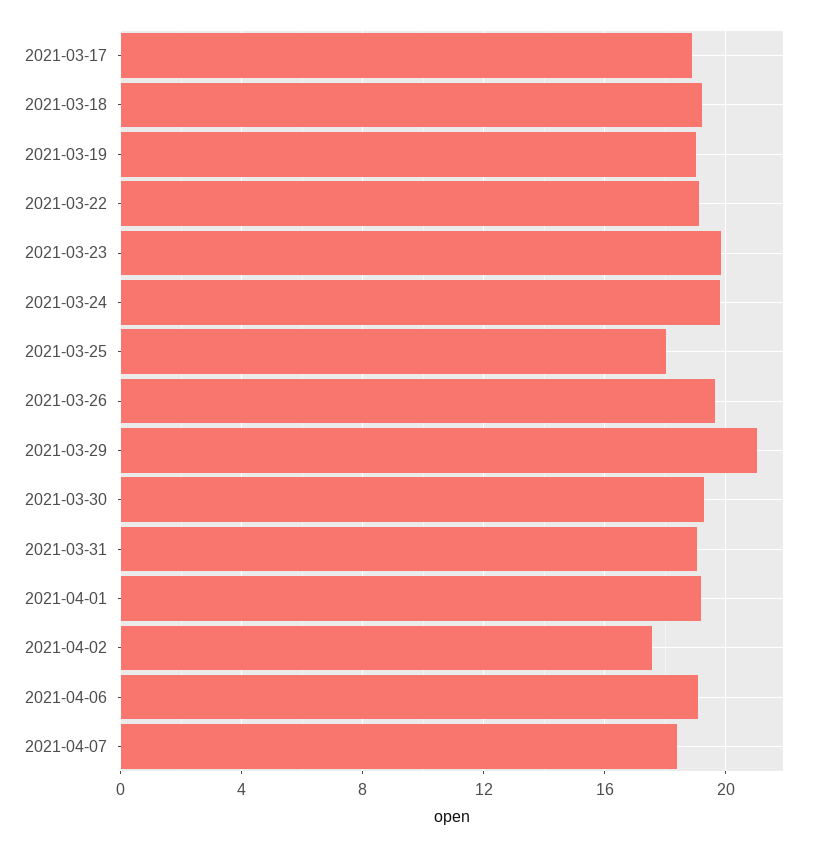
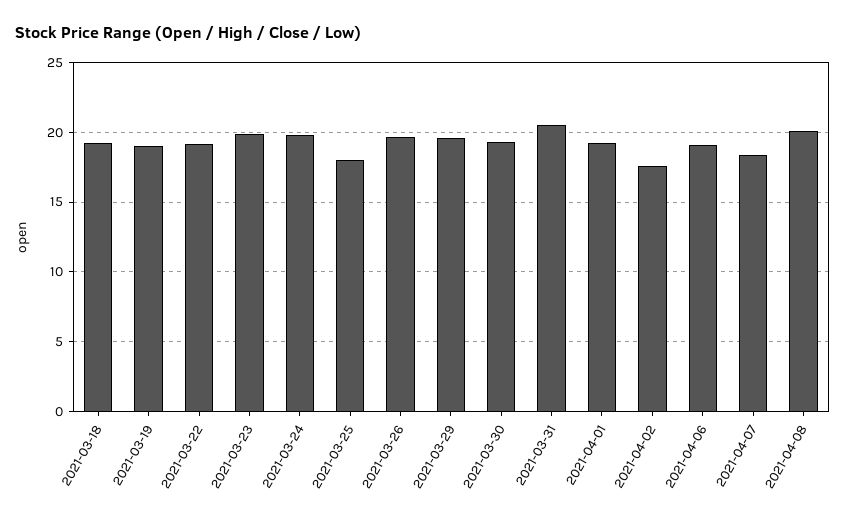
2021-03-17: 19 -> none
2021-03-29: 21 -> 19.5
2021-03-31: 19 -> 20.5
2021-04-08: none -> 20

